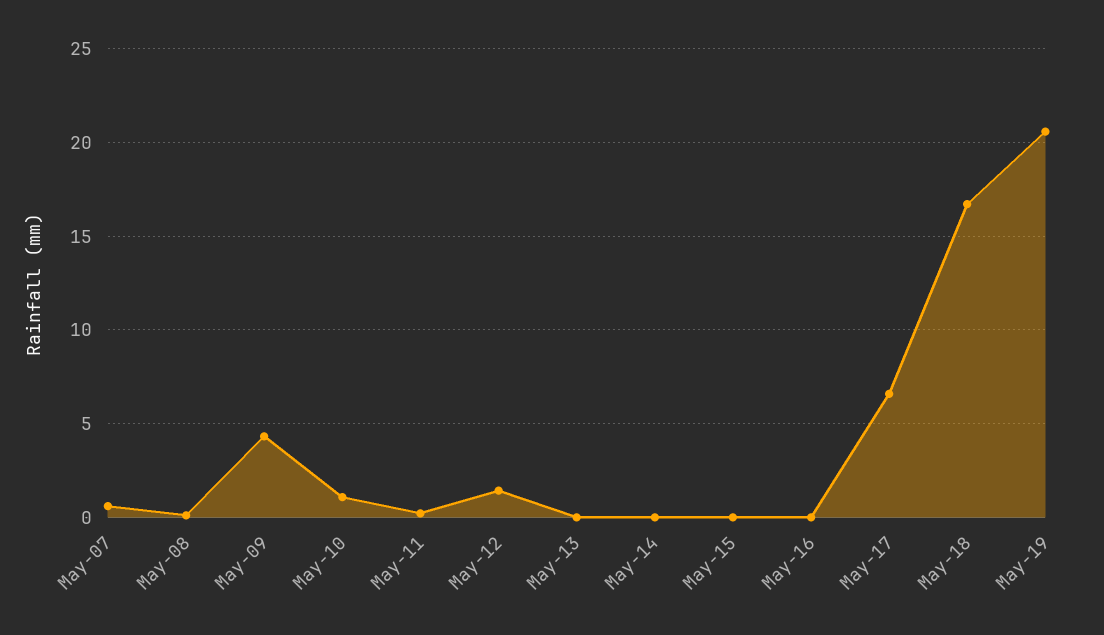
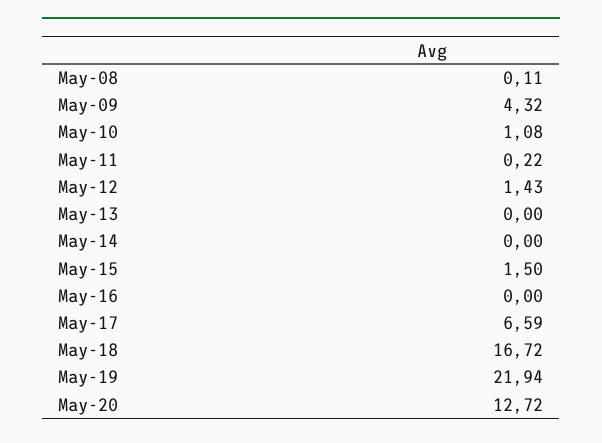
May-07: 0.5 -> none
May-15: 0 -> 1.5
May-19: 20.5 -> 21.94
May-20: none -> 12.72

